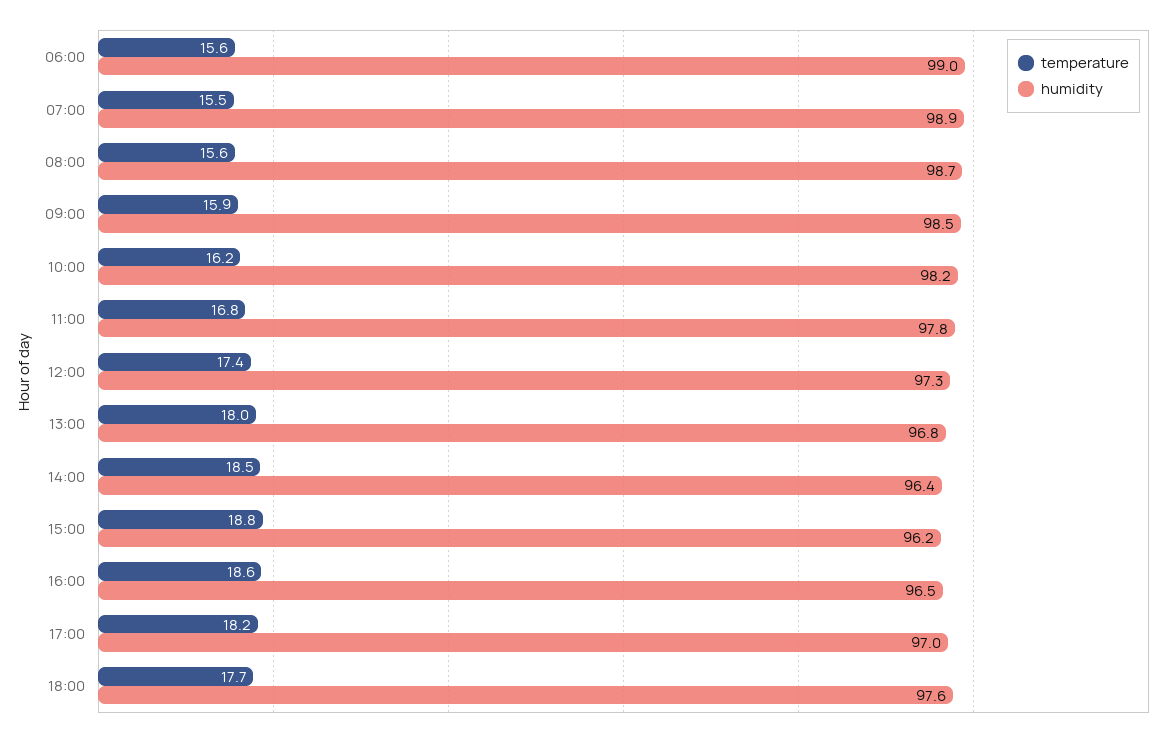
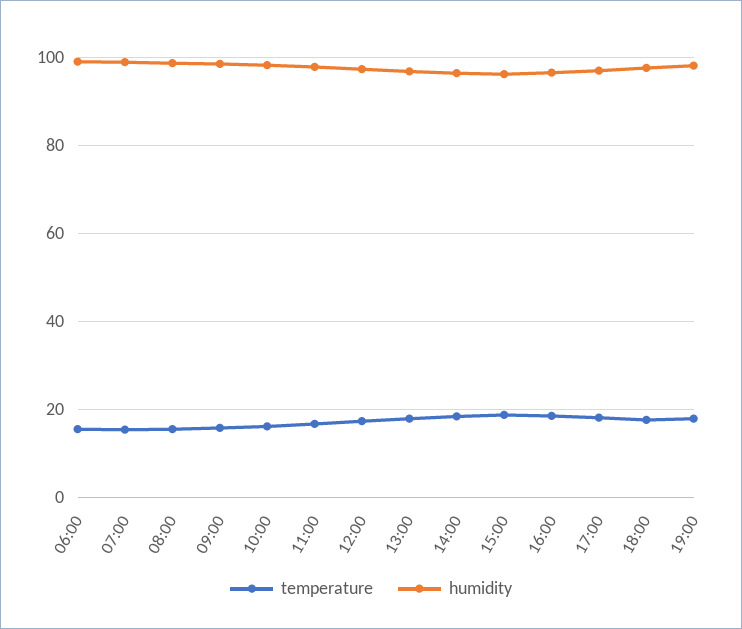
temperature, 19:00: none -> 18
humidity, 19:00: none -> 98

